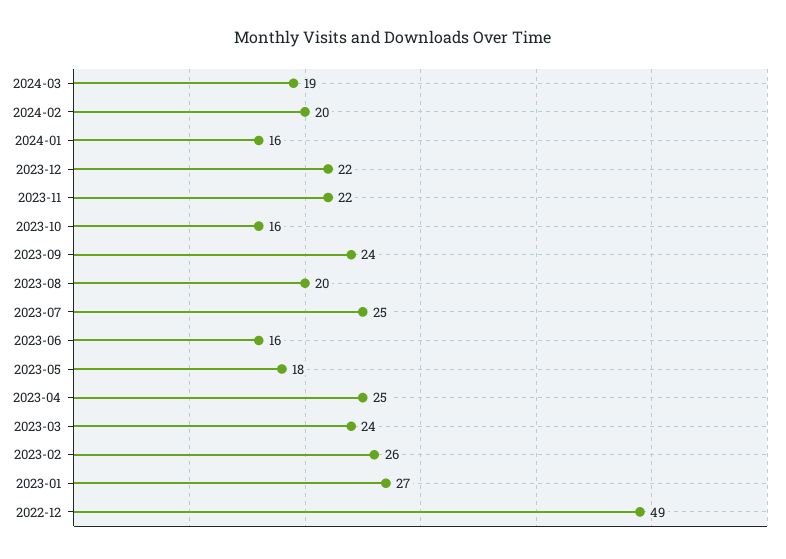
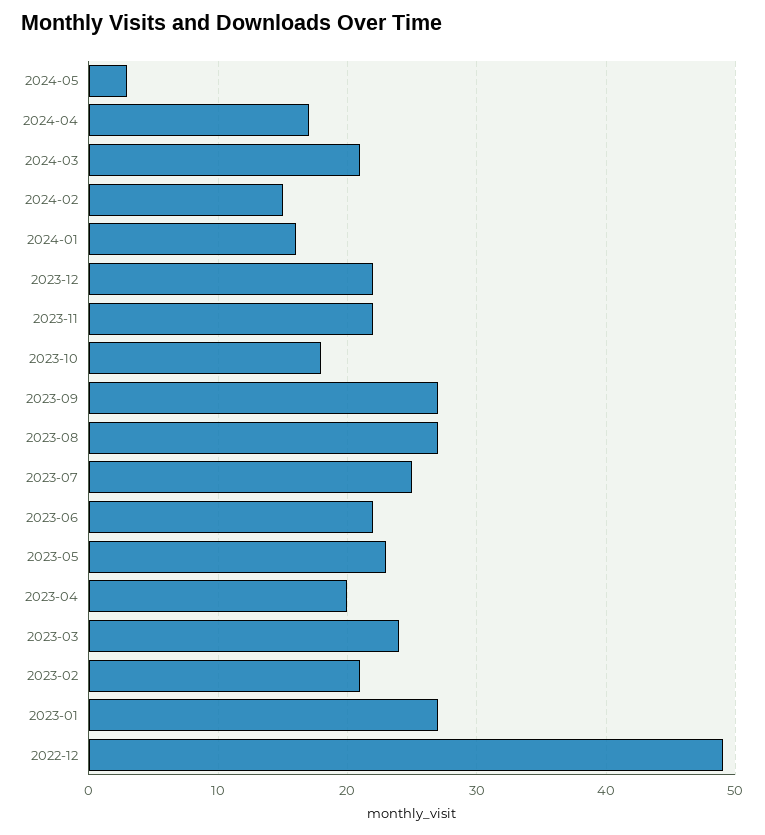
2024-03: 19 -> 21
2024-02: 20 -> 15
2023-10: 16 -> 18
2023-09: 24 -> 27
2023-08: 20 -> 27
2023-06: 16 -> 22
2023-05: 18 -> 23
2023-04: 25 -> 20
2023-02: 26 -> 21
2024-05: none -> 3
2024-04: none -> 17

